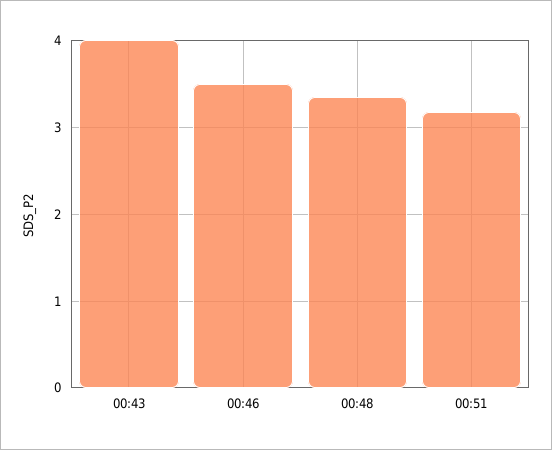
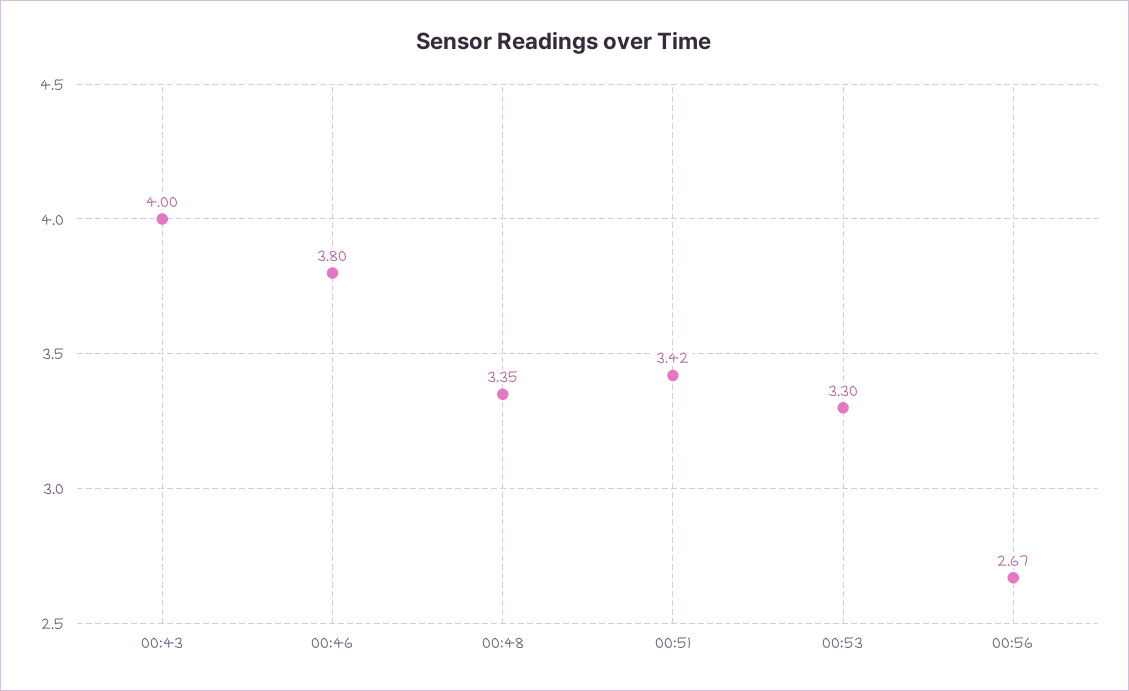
00:46: 3.5 -> 3.8
00:51: 3.2 -> 3.42
00:53: none -> 3.3
00:56: none -> 2.67

